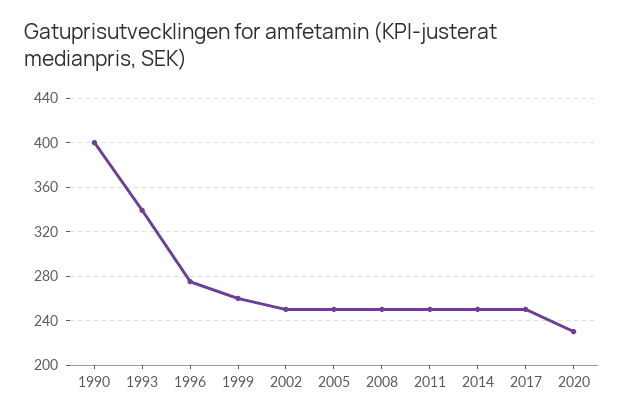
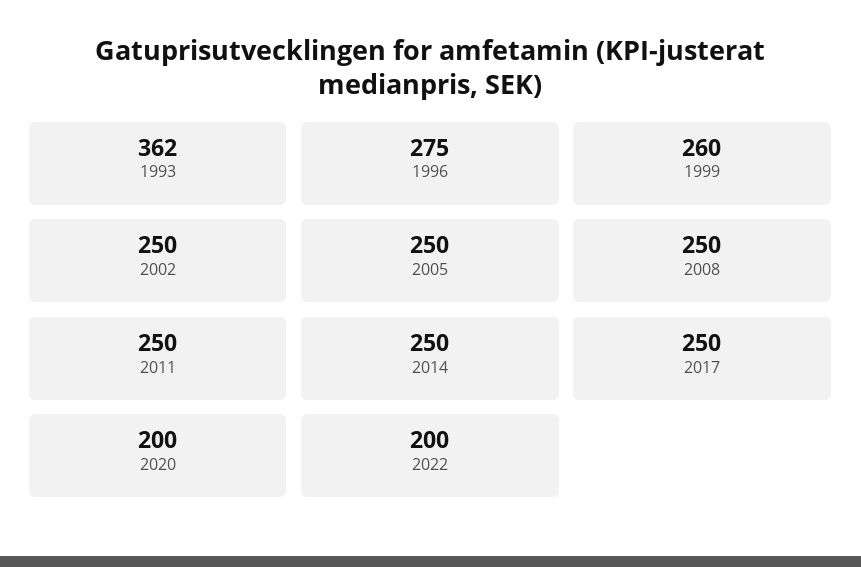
1990: 400 -> none
1993: 340 -> 362
2020: 230 -> 200
2022: none -> 200

